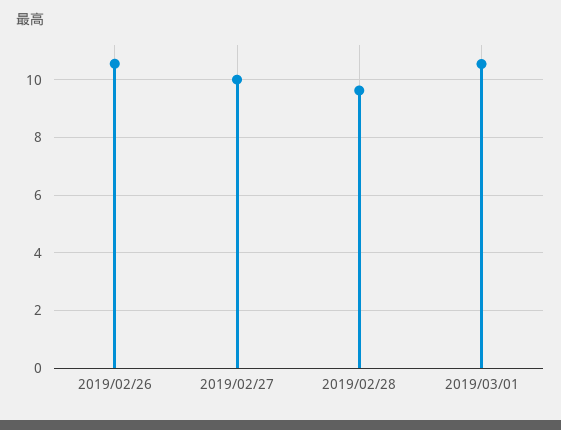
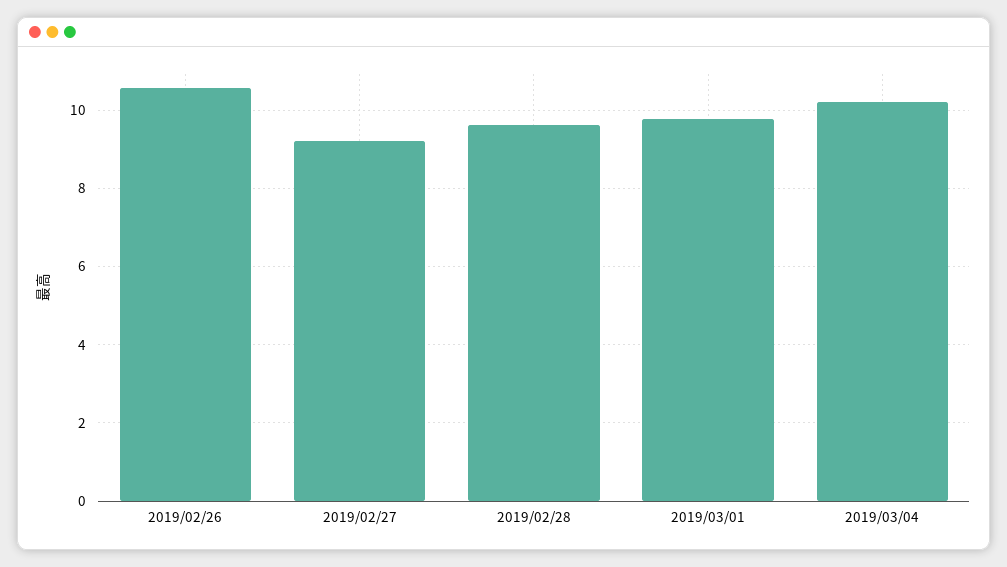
2019/02/27: 10 -> 9.2
2019/03/01: 10.5 -> 9.8
2019/03/04: none -> 10.2

